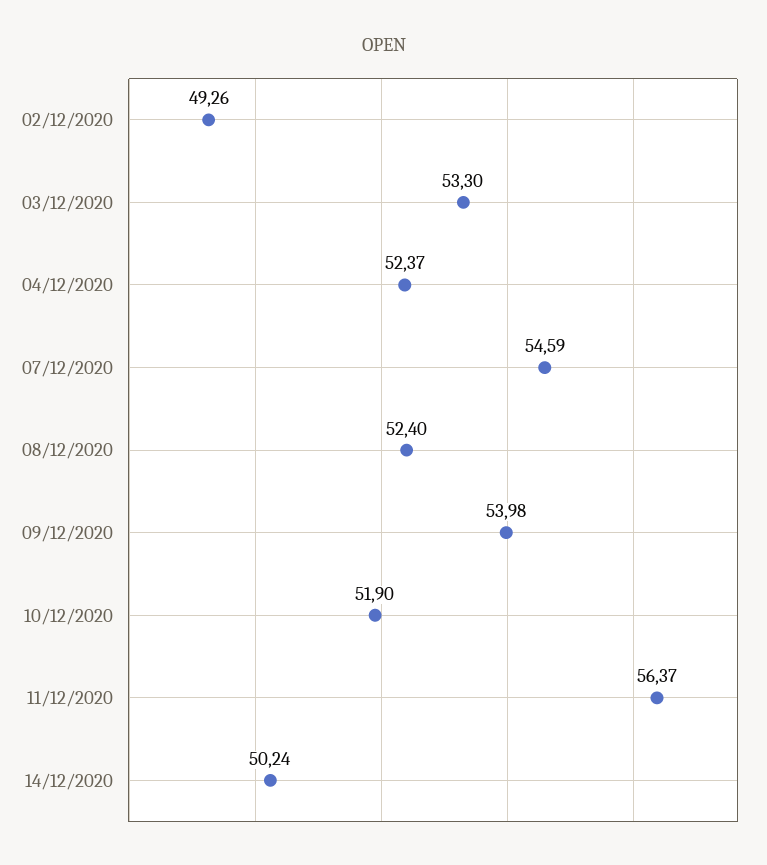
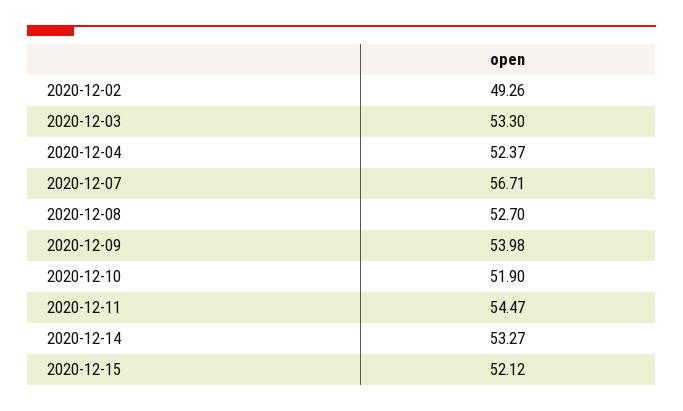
07/12/2020: 54.59 -> 56.71
08/12/2020: 52.4 -> 52.7
11/12/2020: 56.37 -> 54.47
14/12/2020: 50.24 -> 53.27
2020-12-15: none -> 52.12

